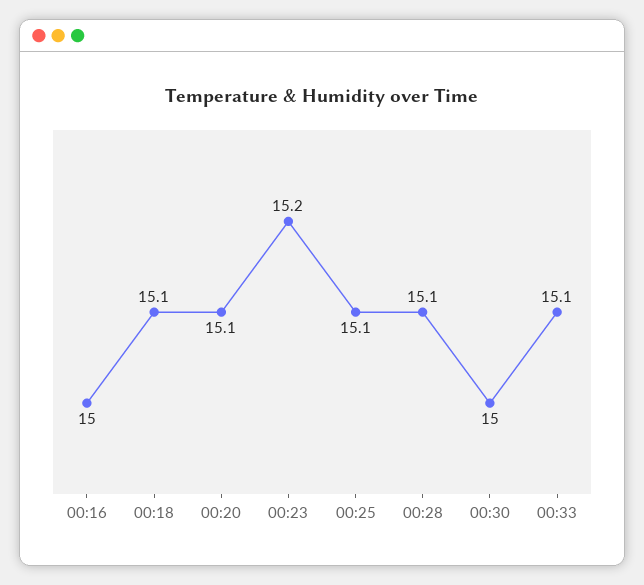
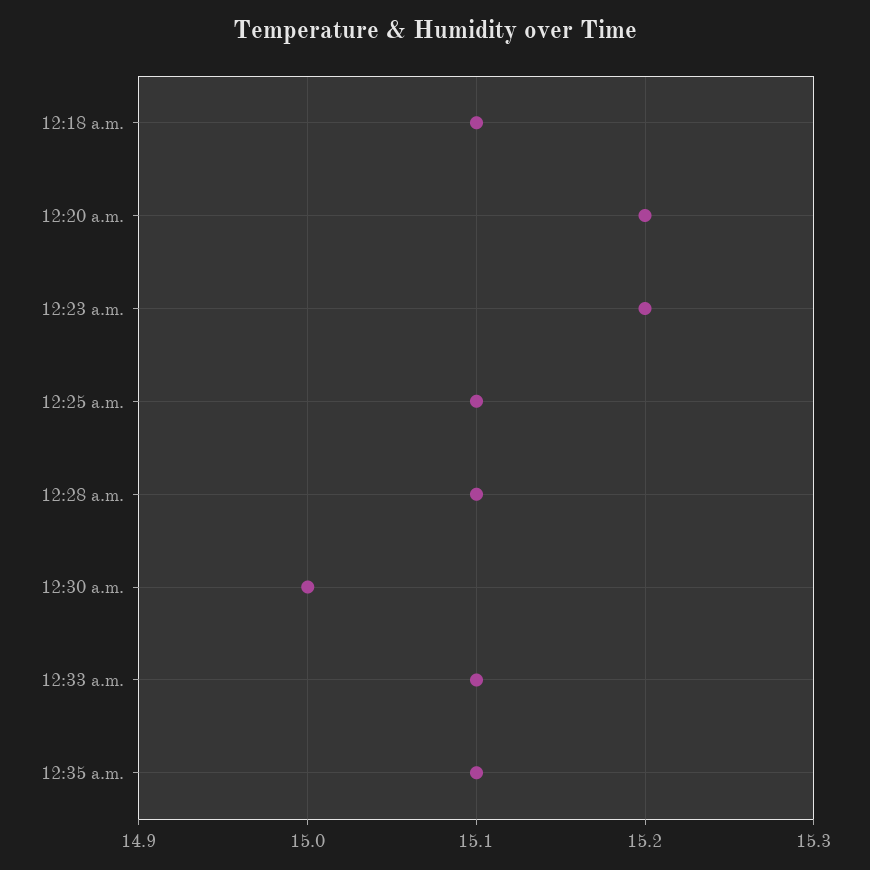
00:16: 15 -> none
00:20: 15.1 -> 15.2
12:35 a.m.: none -> 15.1

